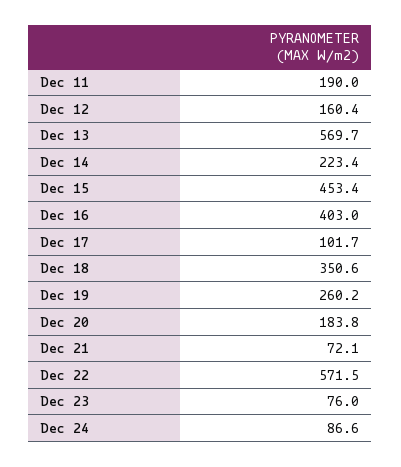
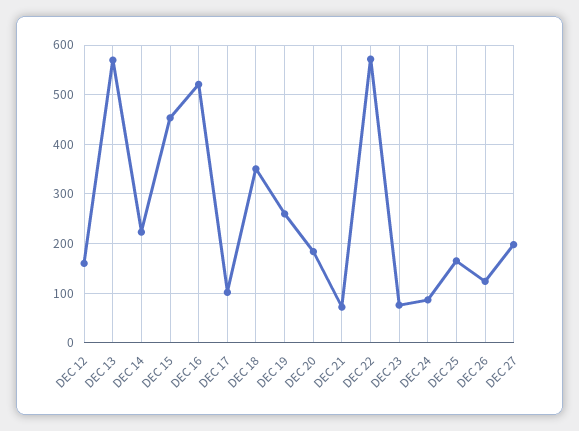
Dec 11: 190 -> none
Dec 16: 403 -> 520
DEC 25: none -> 160
DEC 26: none -> 120
DEC 27: none -> 200

